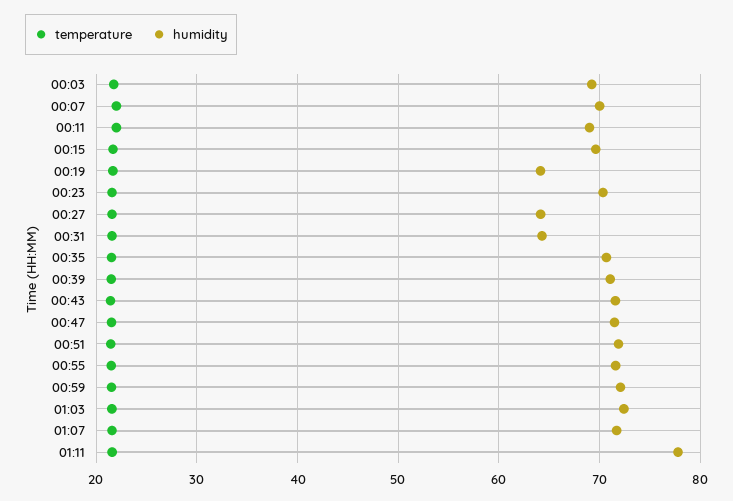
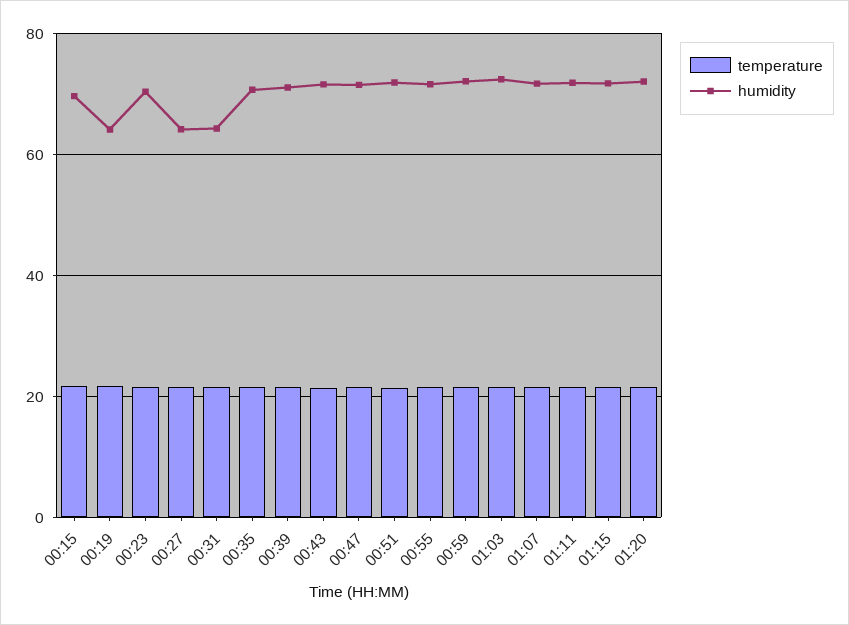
temperature, 00:03: 22 -> none
humidity, 00:03: 69 -> none
temperature, 00:07: 22 -> none
humidity, 00:07: 70 -> none
temperature, 00:11: 22 -> none
humidity, 00:11: 69 -> none
humidity, 01:11: 78 -> 72
temperature, 01:15: none -> 22
humidity, 01:15: none -> 72
temperature, 01:20: none -> 22
humidity, 01:20: none -> 72

